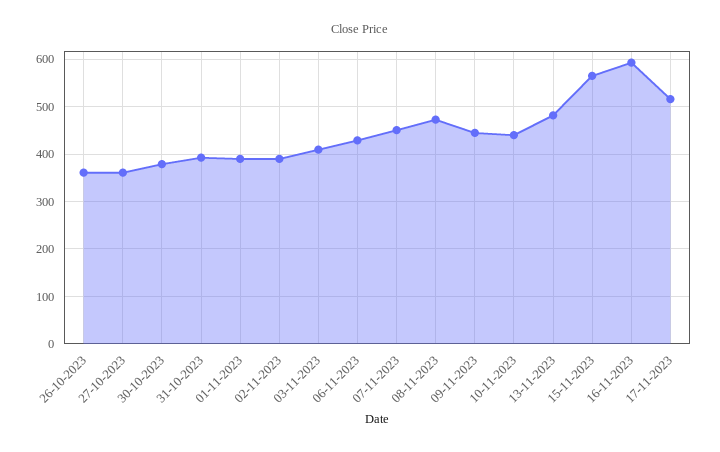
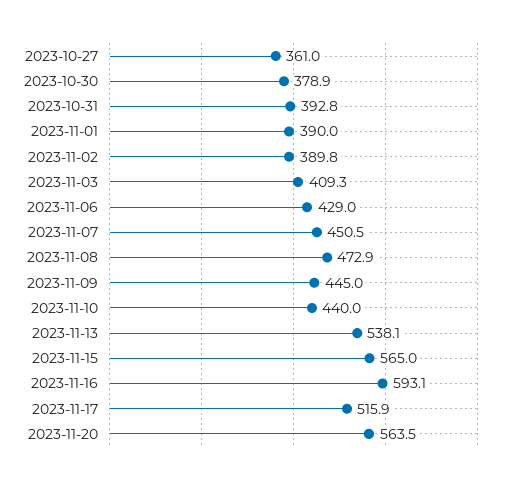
26-10-2023: 360 -> none
13-11-2023: 480 -> 538.1
2023-11-20: none -> 563.5

